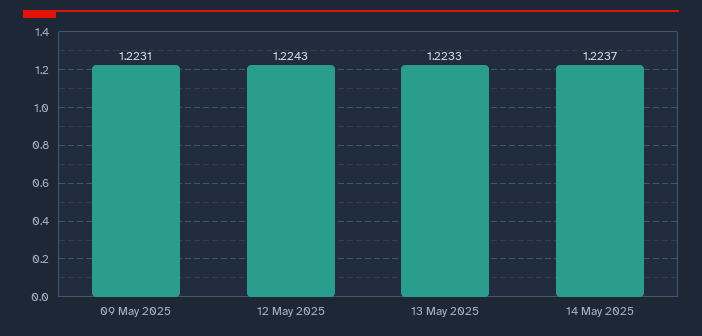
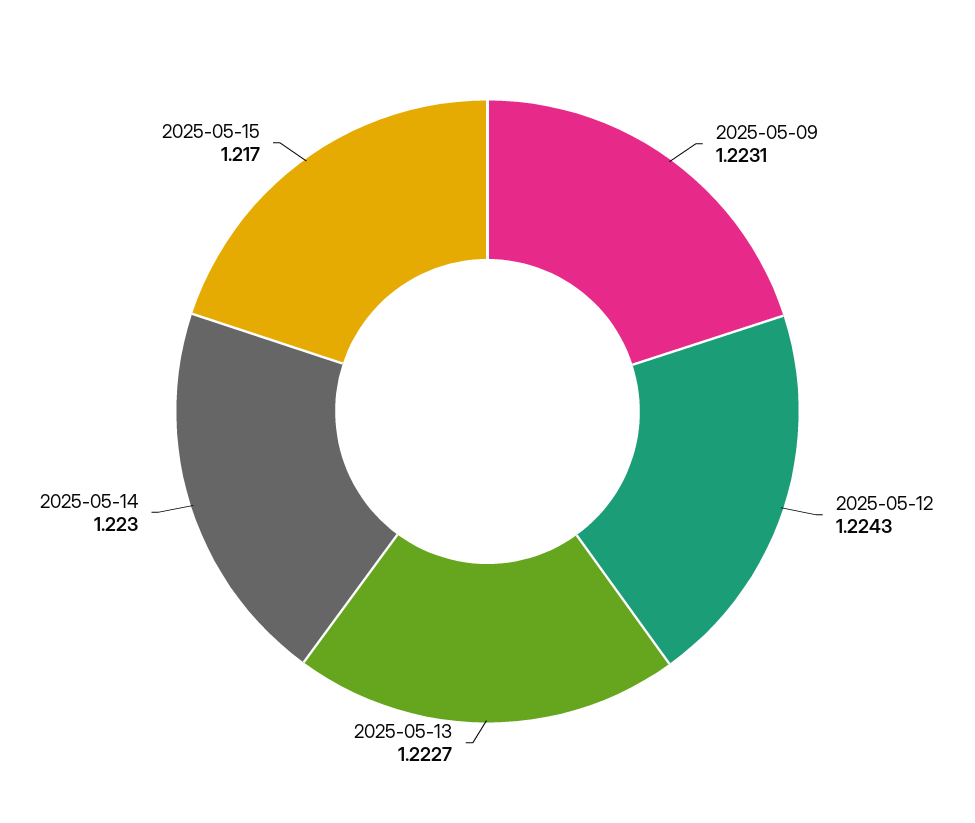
13 May 2025: 1.2233 -> 1.2227
14 May 2025: 1.2237 -> 1.223
2025-05-15: none -> 1.217

